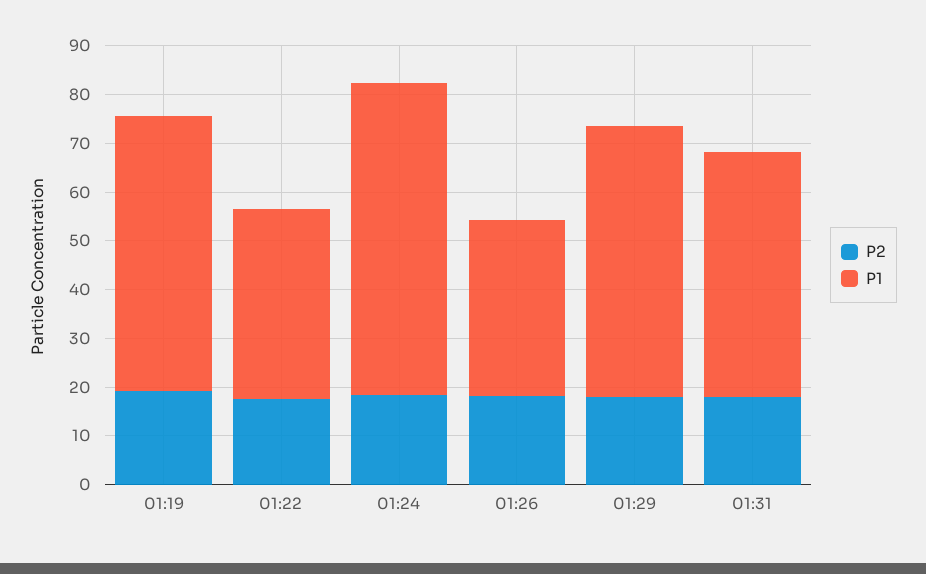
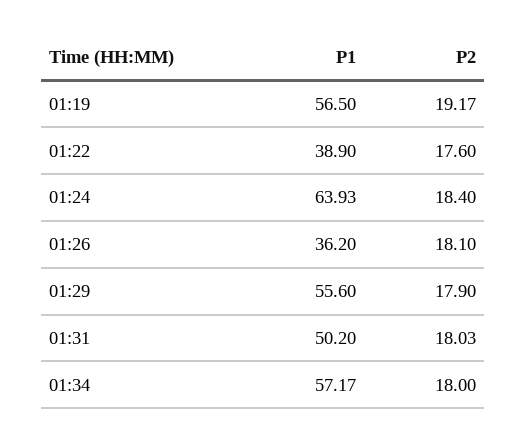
P1, 01:34: none -> 57.17
P2, 01:34: none -> 18

